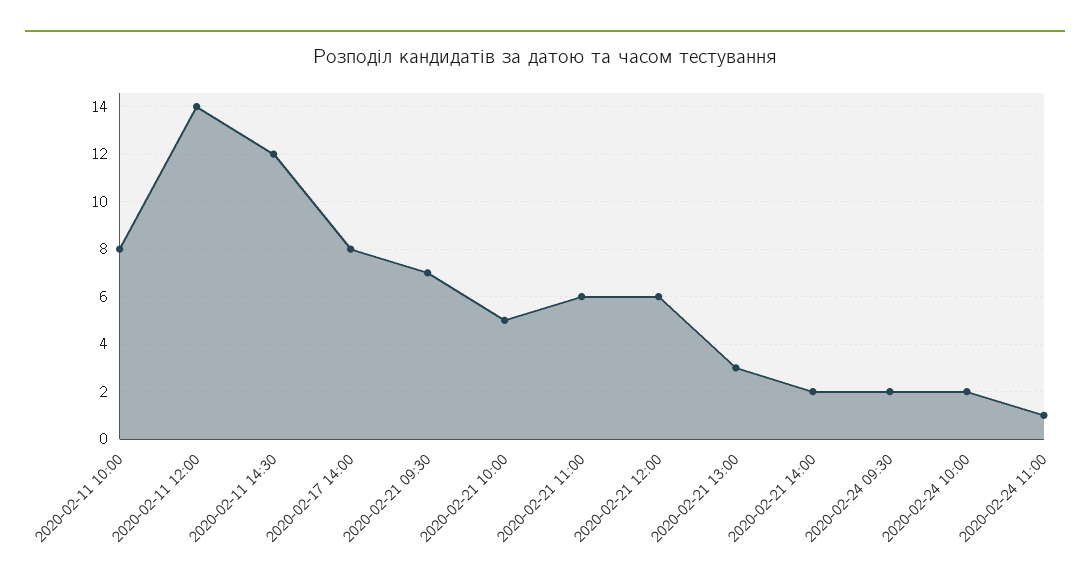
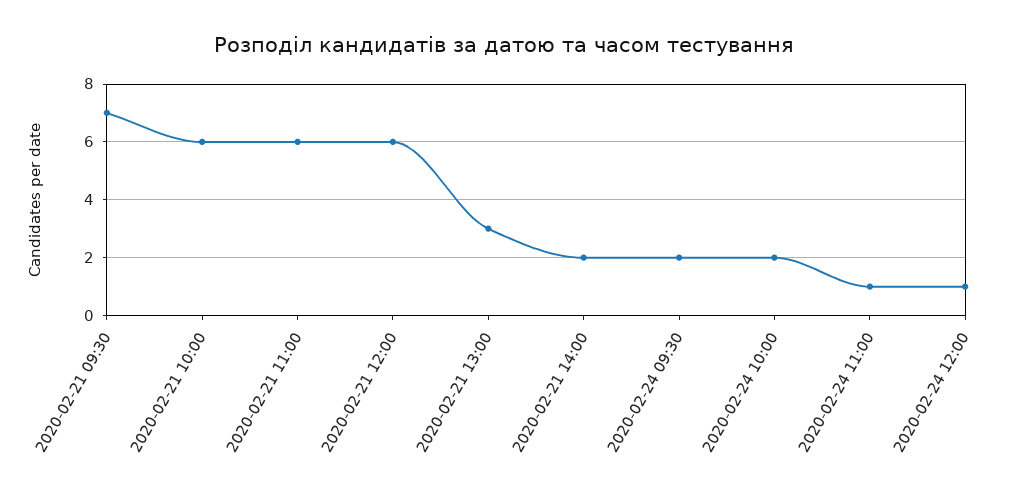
2020-02-11 10:00: 8 -> none
2020-02-11 12:00: 14 -> none
2020-02-11 14:30: 12 -> none
2020-02-17 14:00: 8 -> none
2020-02-21 10:00: 5 -> 6
2020-02-24 12:00: none -> 1

